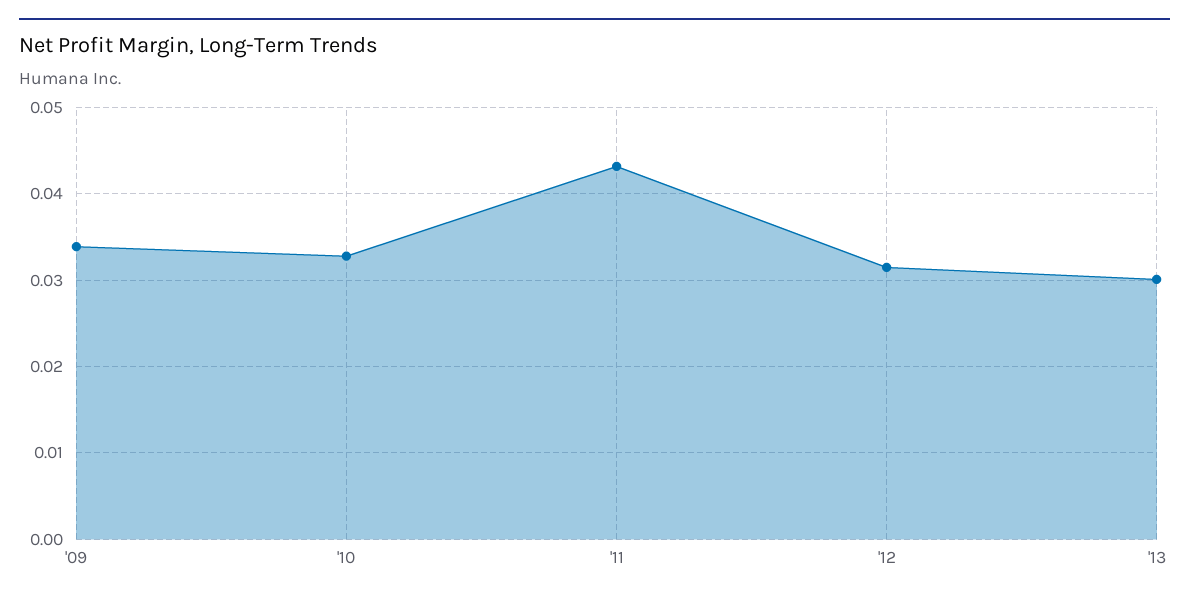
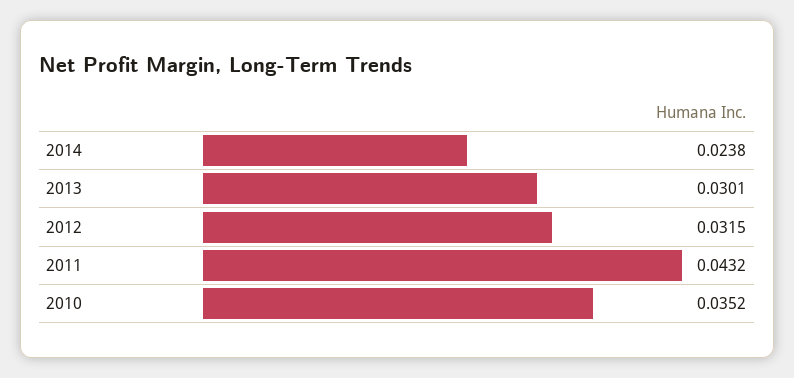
'09: 0.034 -> none
'10: 0.033 -> 0.0352
2014: none -> 0.0238

